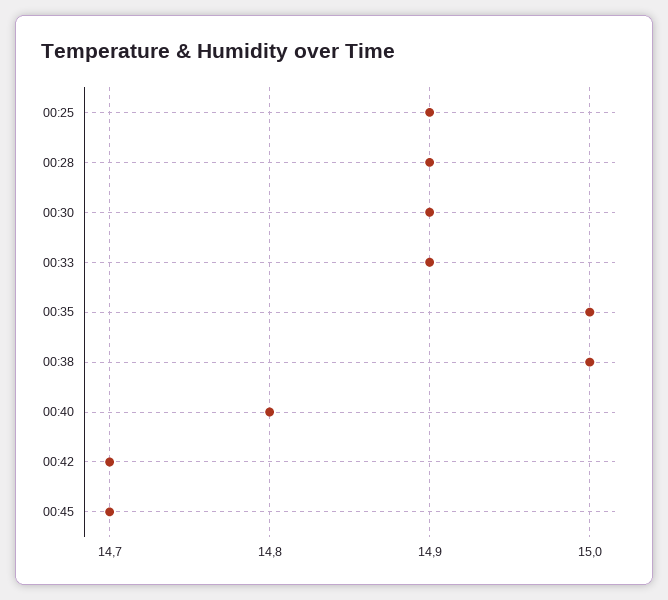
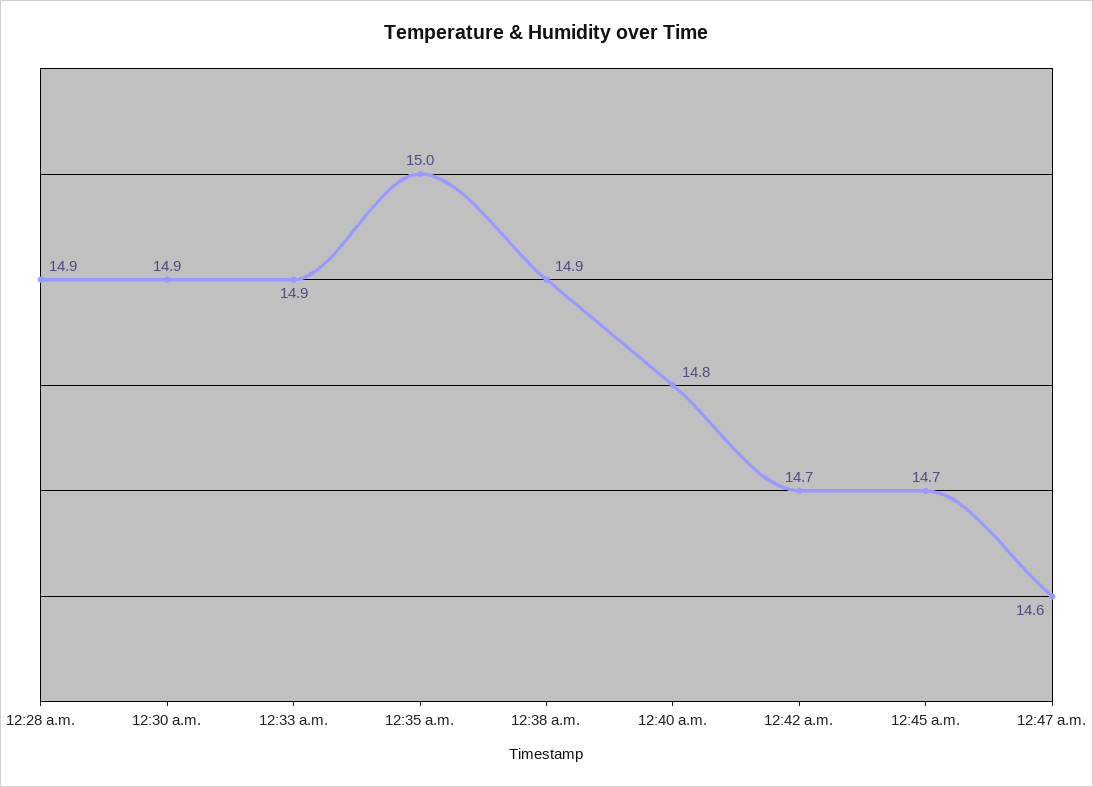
00:25: 14.9 -> none
00:38: 15 -> 14.9
12:47 a.m.: none -> 14.6

